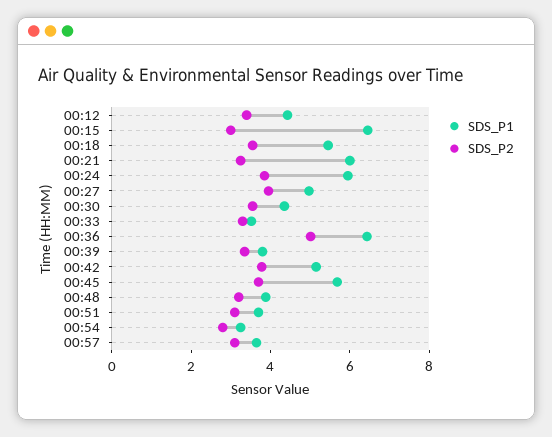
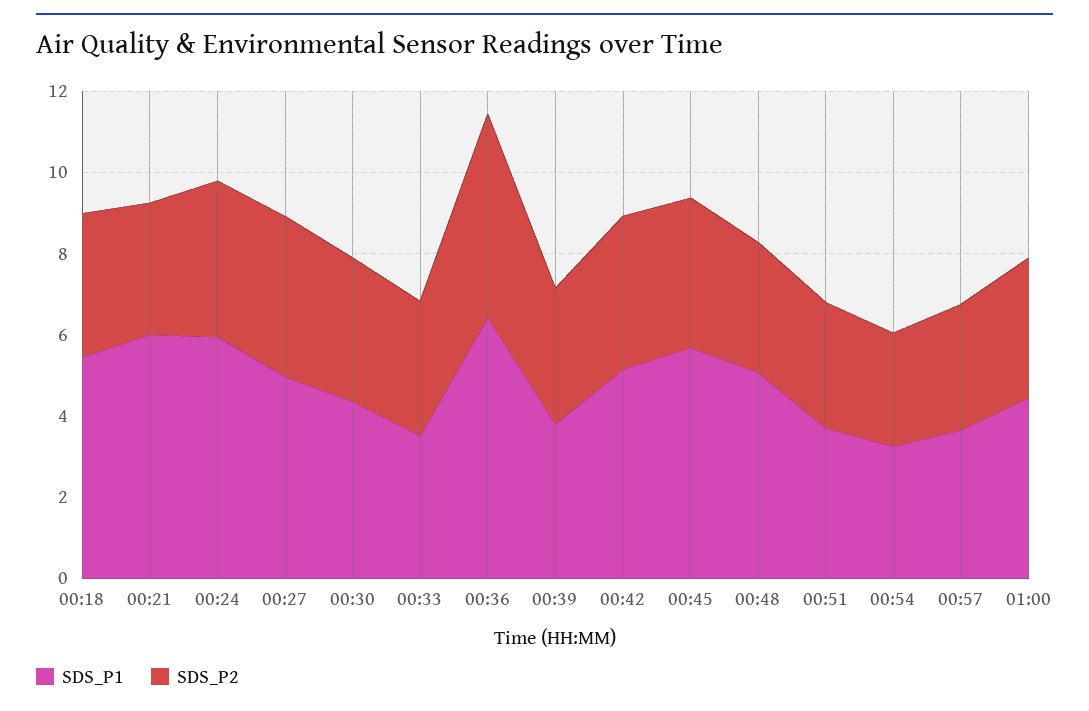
SDS_P1, 00:12: 4.5 -> none
SDS_P2, 00:12: 3.5 -> none
SDS_P1, 00:15: 6.5 -> none
SDS_P2, 00:15: 3 -> none
SDS_P1, 00:48: 4 -> 5
SDS_P1, 01:00: none -> 4.5
SDS_P2, 01:00: none -> 3.5

